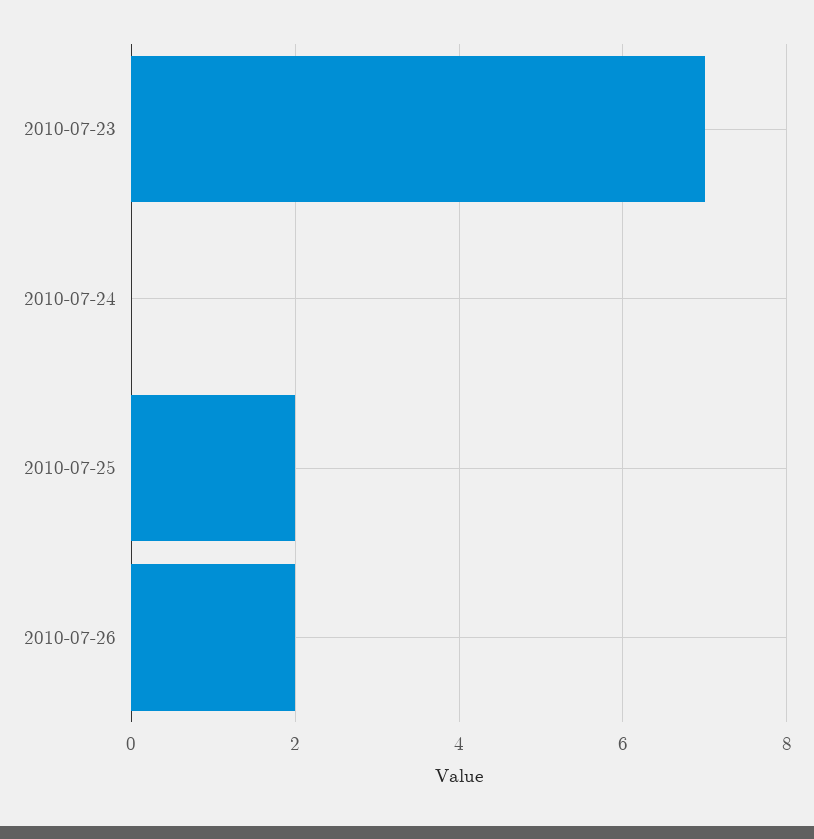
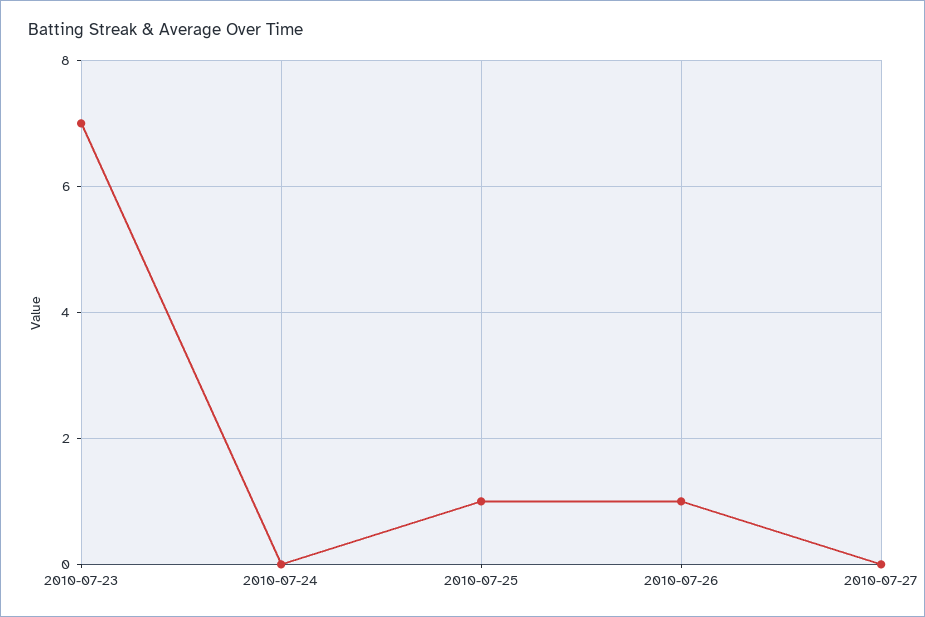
2010-07-25: 2 -> 1
2010-07-26: 2 -> 1
2010-07-27: none -> 0

